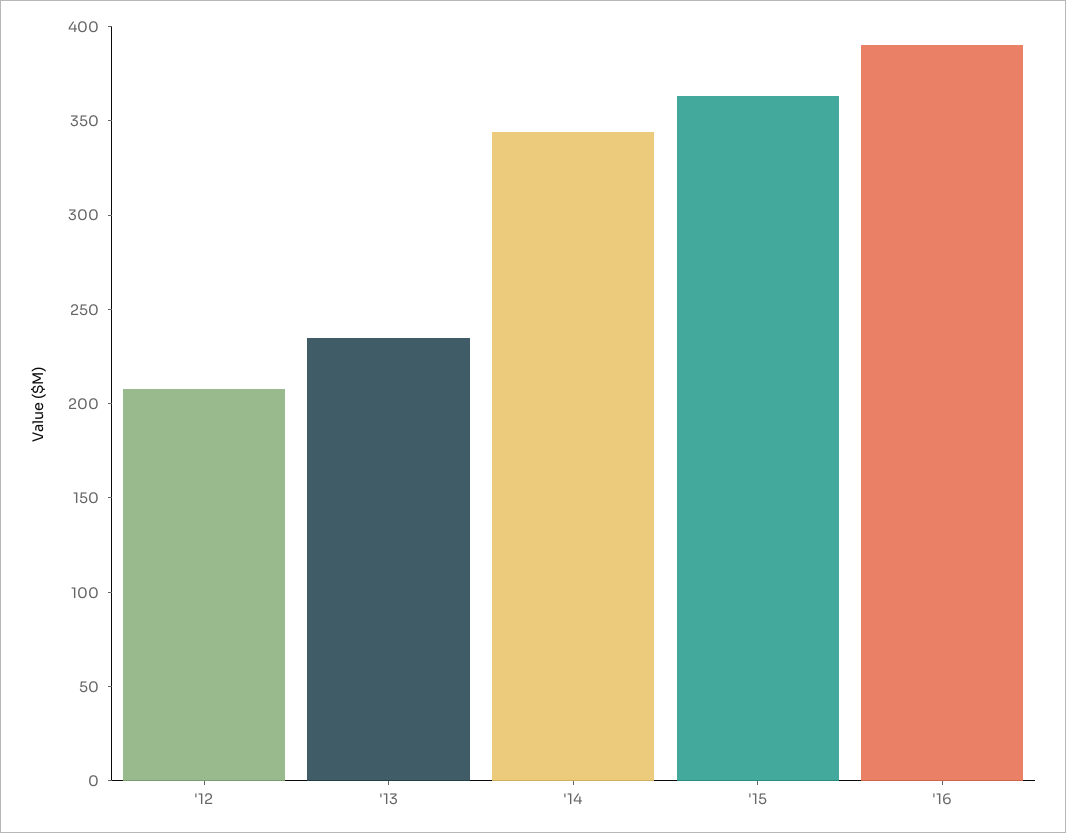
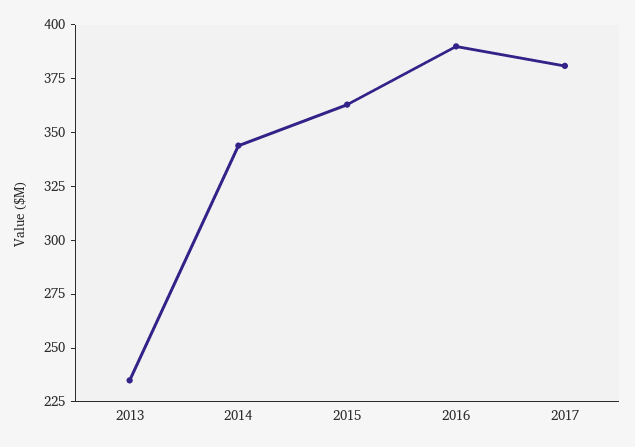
'12: 210 -> none
2017: none -> 380

